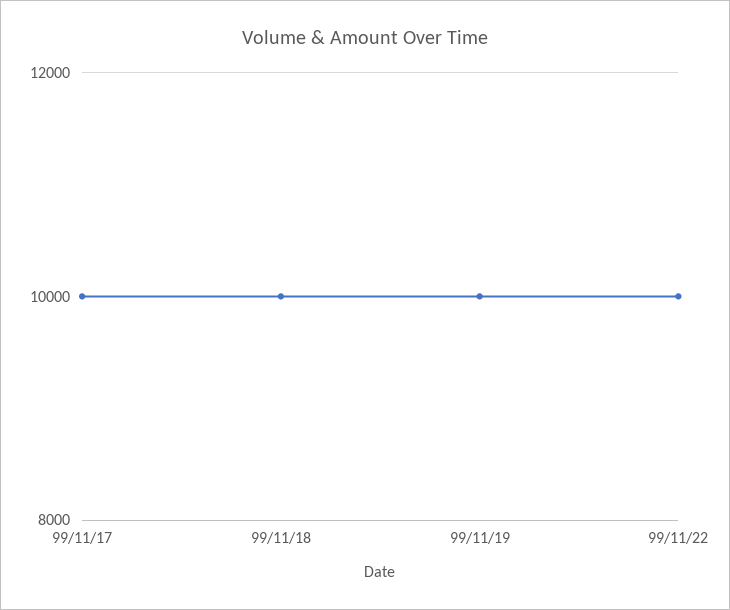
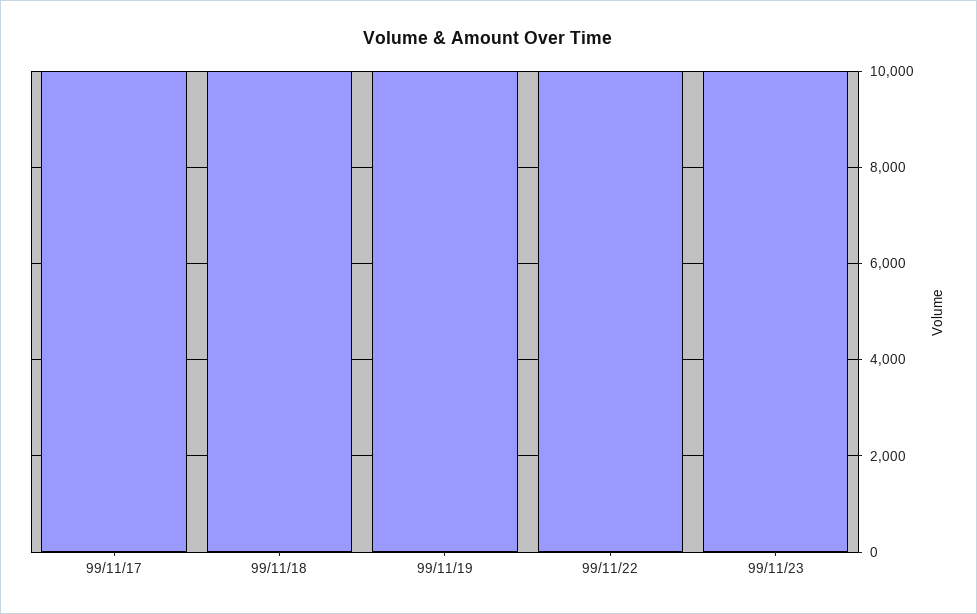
99/11/23: none -> 10000

